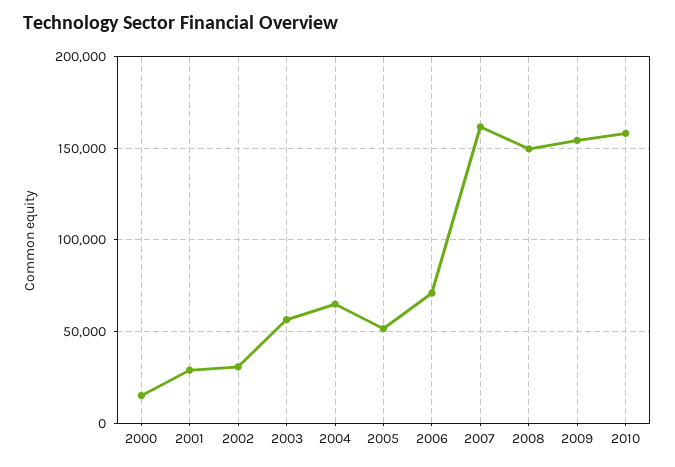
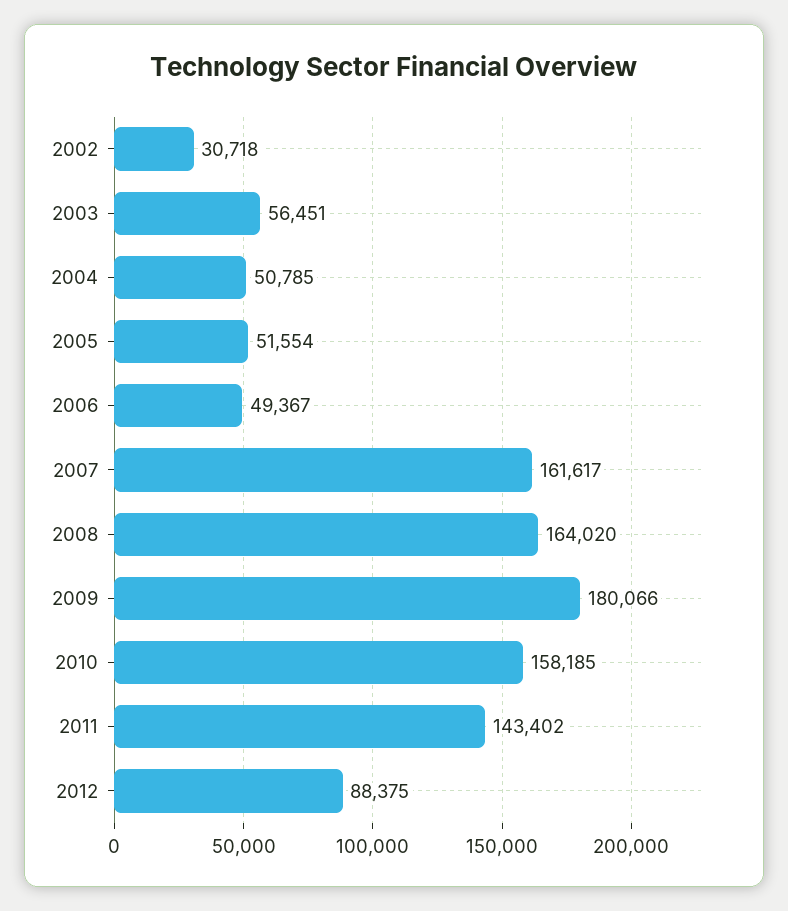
2000: 15000 -> none
2001: 30000 -> none
2004: 65000 -> 50785
2006: 70000 -> 49367
2008: 150000 -> 164020
2009: 155000 -> 180066
2011: none -> 143402
2012: none -> 88375

